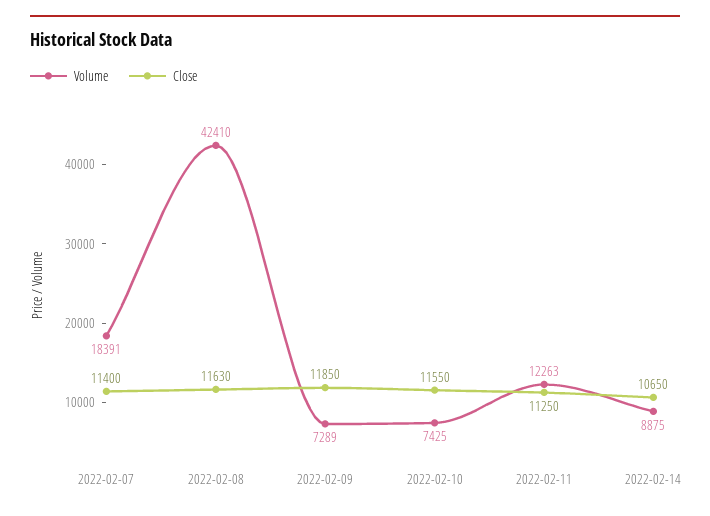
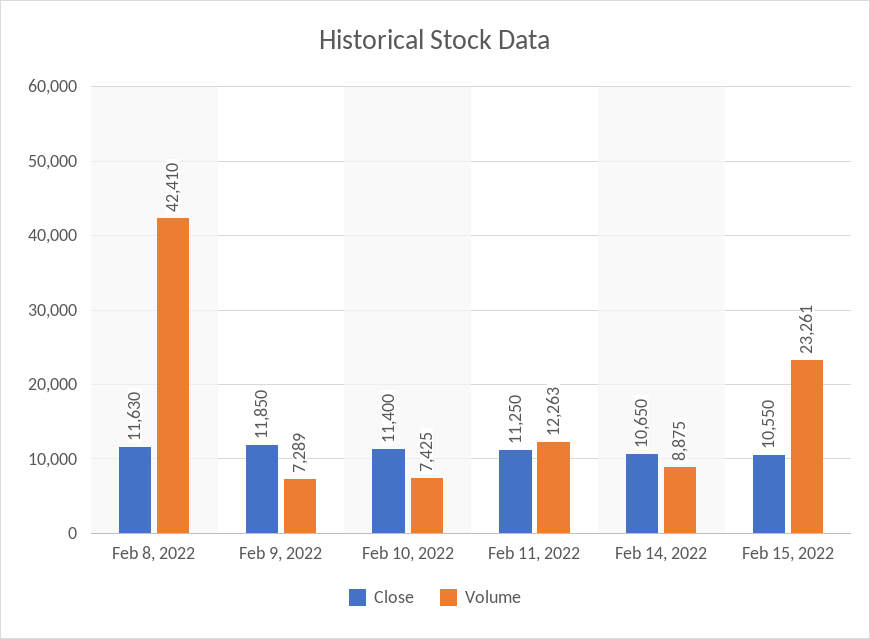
Volume, 2022-02-07: 18391 -> none
Close, 2022-02-07: 11400 -> none
Close, 2022-02-10: 11550 -> 11400
Close, Feb 15, 2022: none -> 10550
Volume, Feb 15, 2022: none -> 23261

